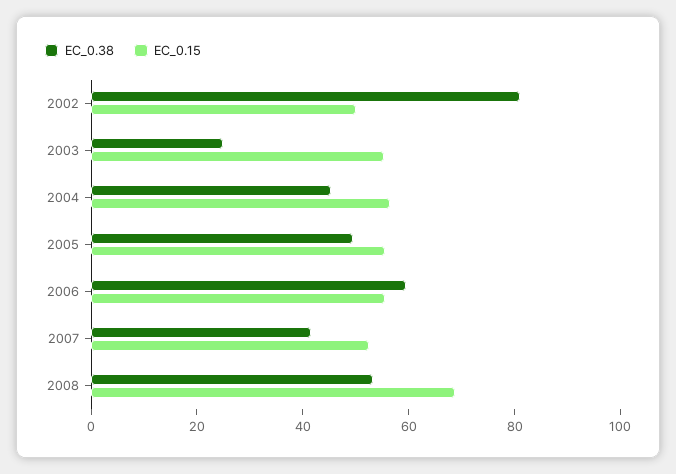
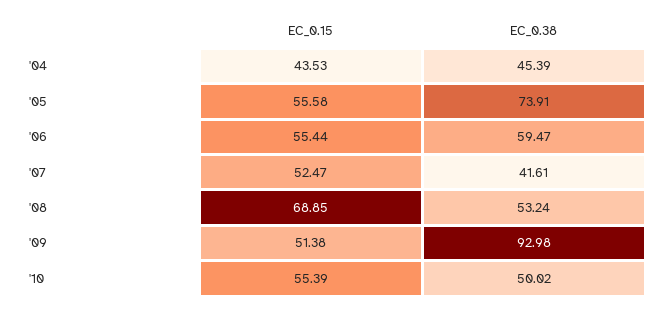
EC_0.38, 2002: 80 -> none
EC_0.15, 2002: 50 -> none
EC_0.38, 2003: 25 -> none
EC_0.15, 2003: 55 -> none
EC_0.15, 2004: 55 -> 43.53
EC_0.38, 2005: 50 -> 73.91
EC_0.15, '09: none -> 51.38
EC_0.38, '09: none -> 92.98
EC_0.15, '10: none -> 55.39
EC_0.38, '10: none -> 50.02

